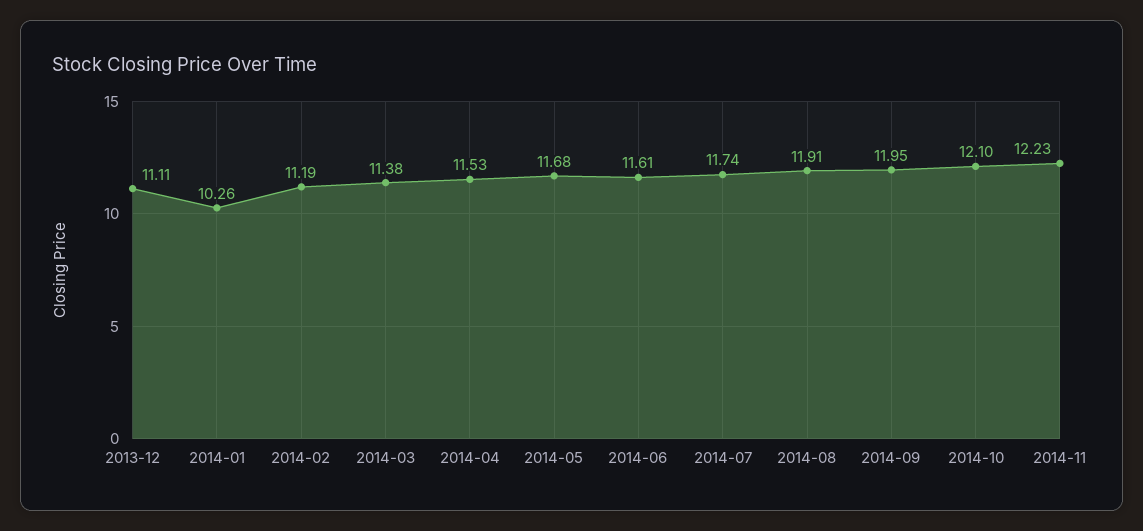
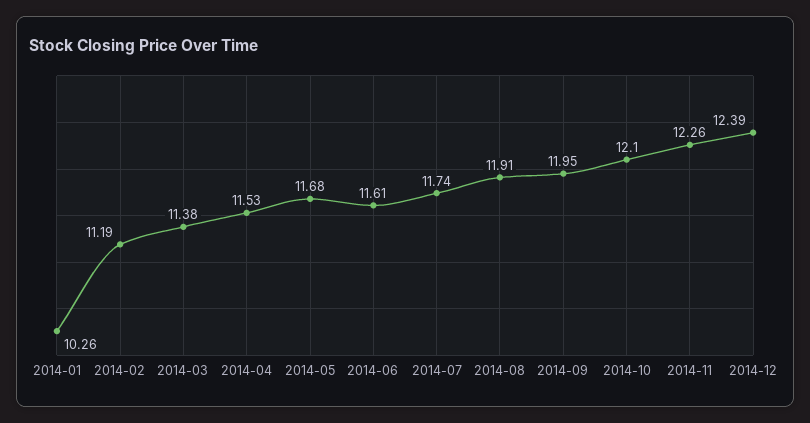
2013-12: 11.11 -> none
2014-11: 12.23 -> 12.26
2014-12: none -> 12.39

